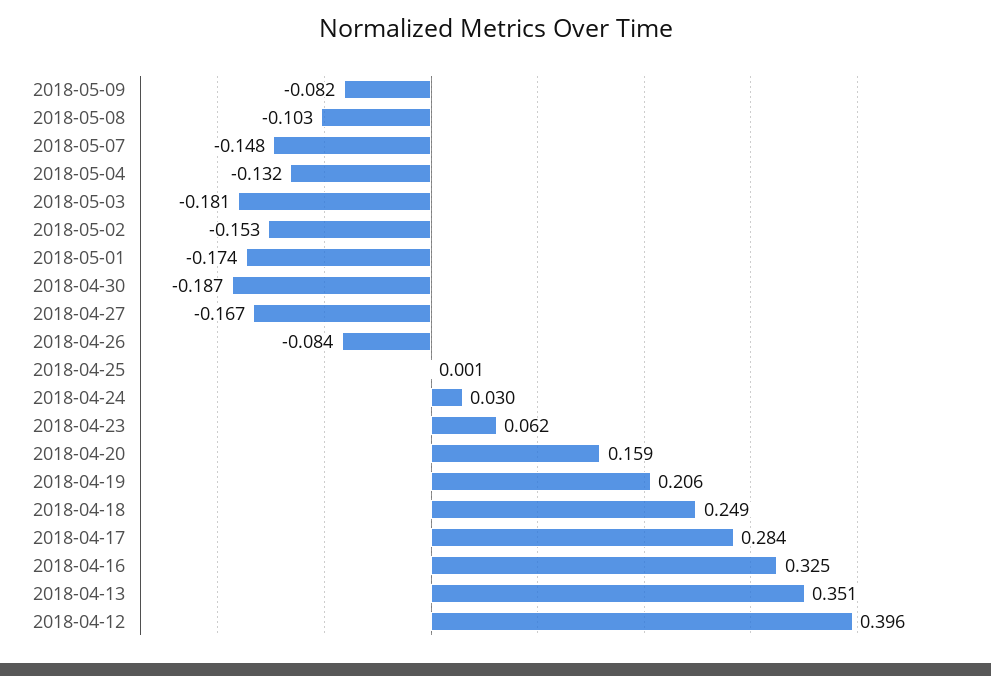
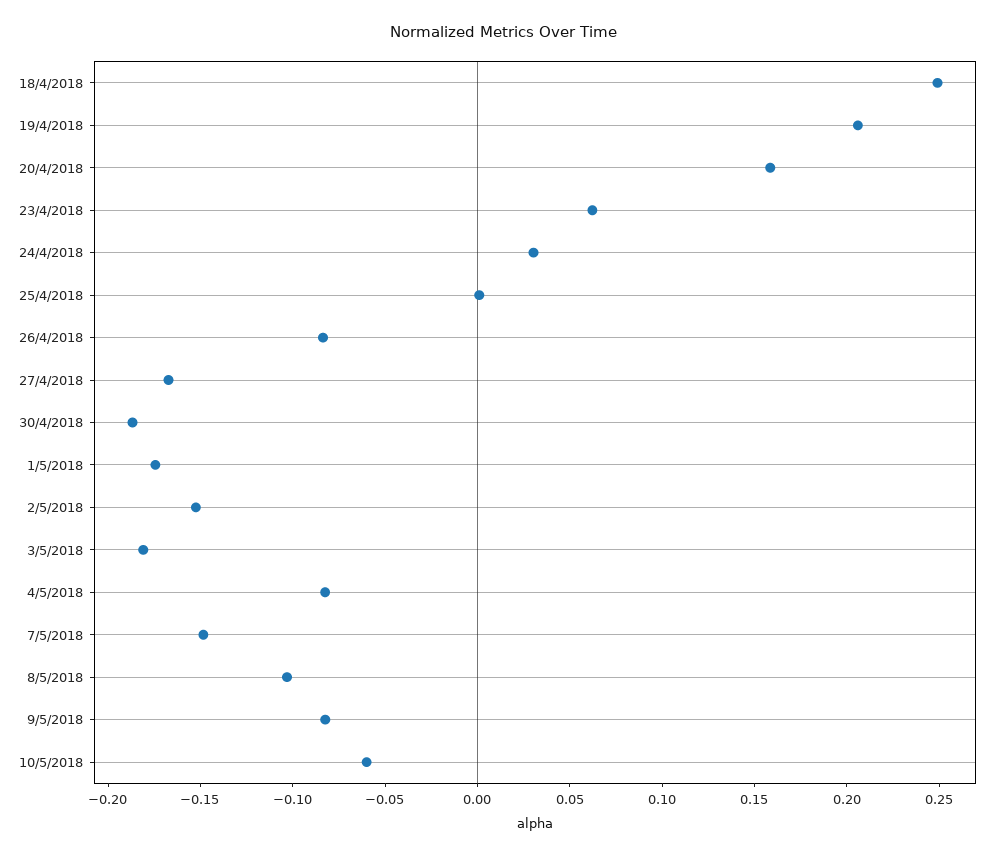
2018-05-04: -0.132 -> -0.08
2018-04-17: 0.284 -> none
2018-04-16: 0.325 -> none
2018-04-13: 0.351 -> none
2018-04-12: 0.396 -> none
10/5/2018: none -> -0.06

